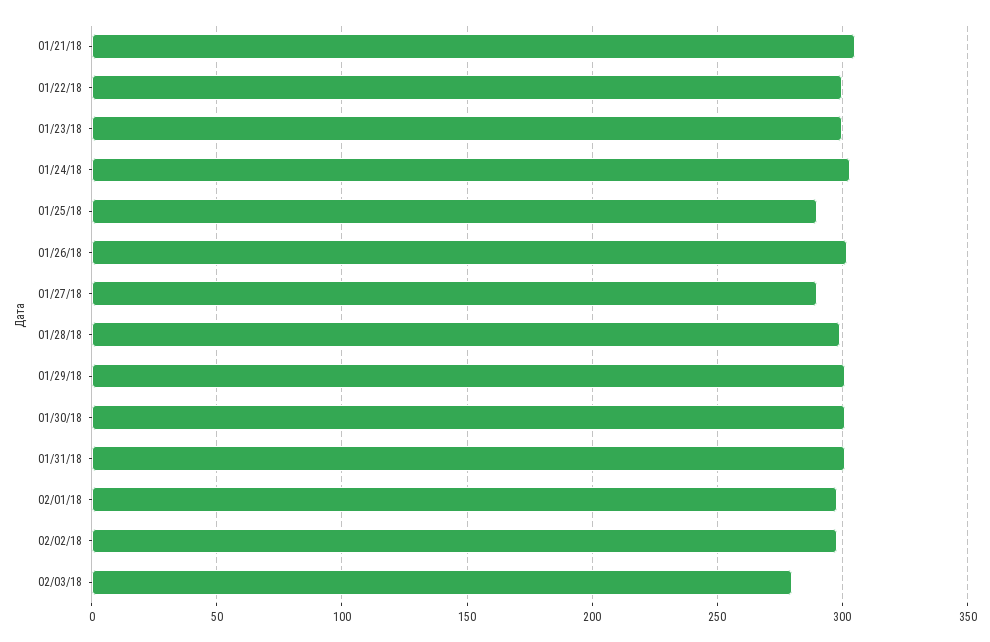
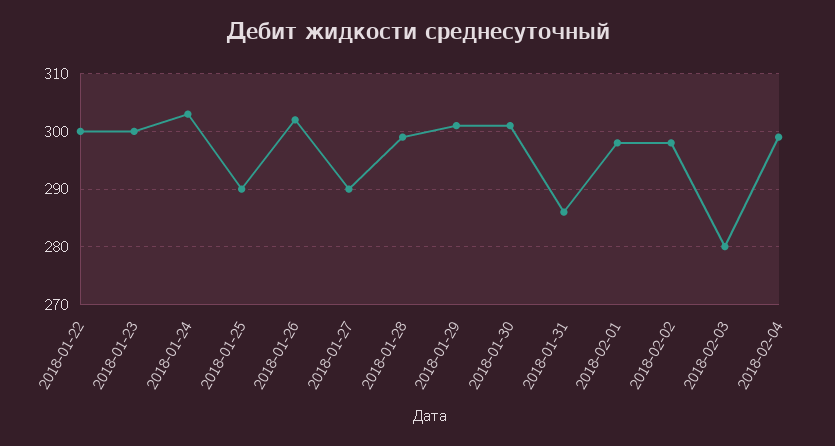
01/21/18: 305 -> none
01/31/18: 300 -> 285
2018-02-04: none -> 300

